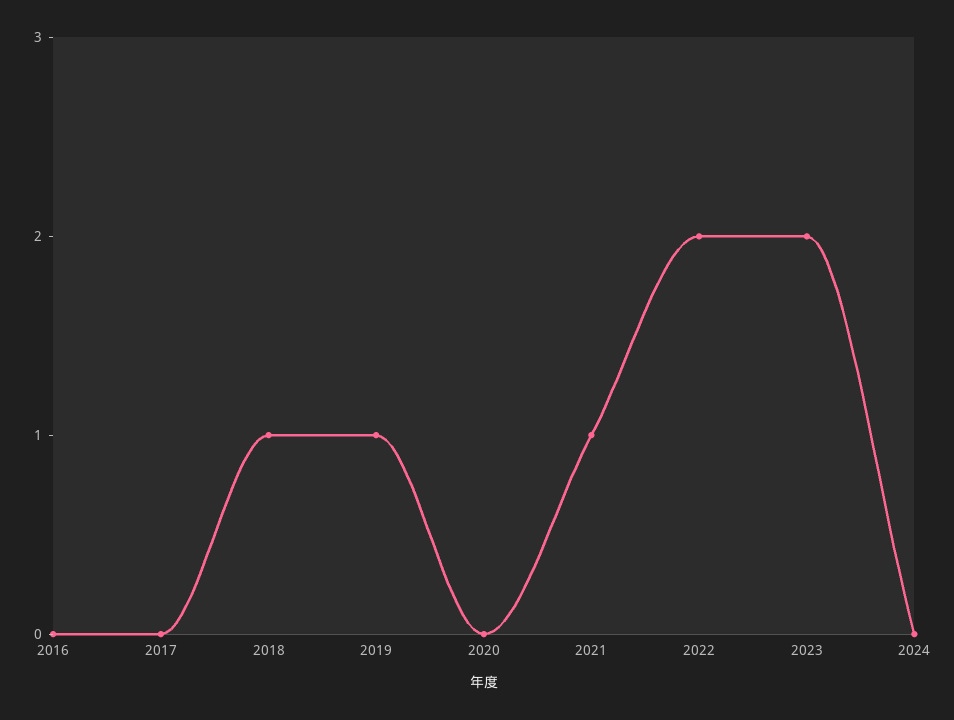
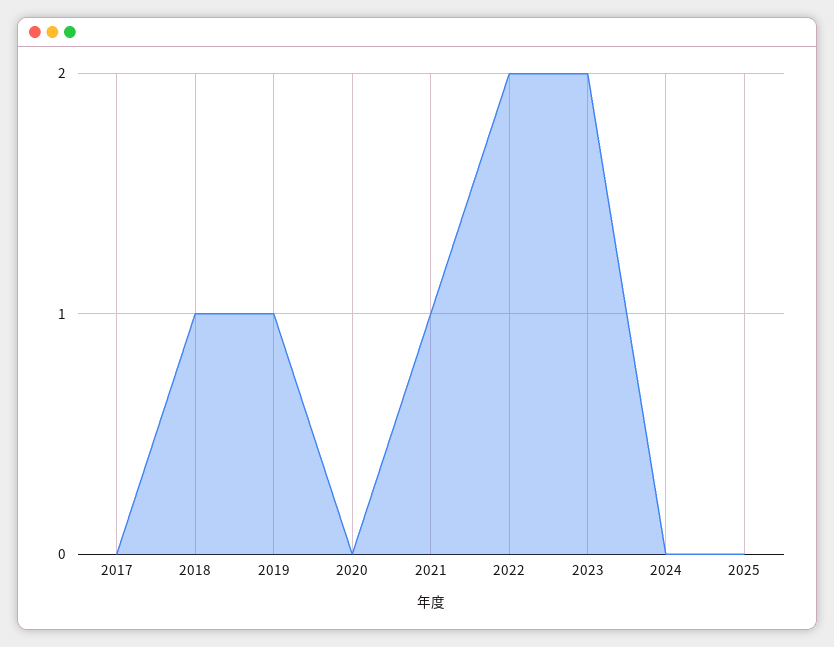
2016: 0 -> none
2025: none -> 0

